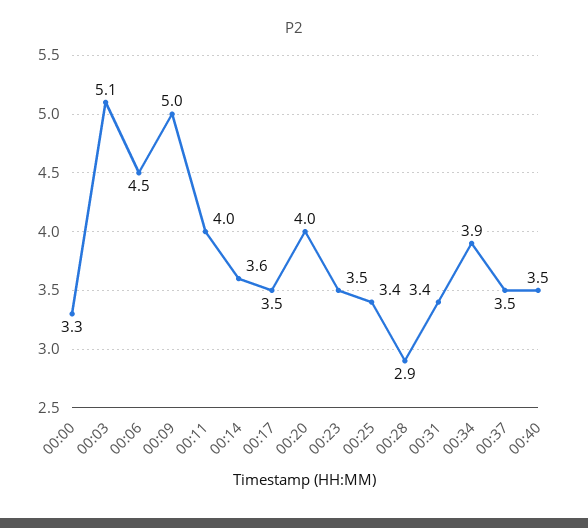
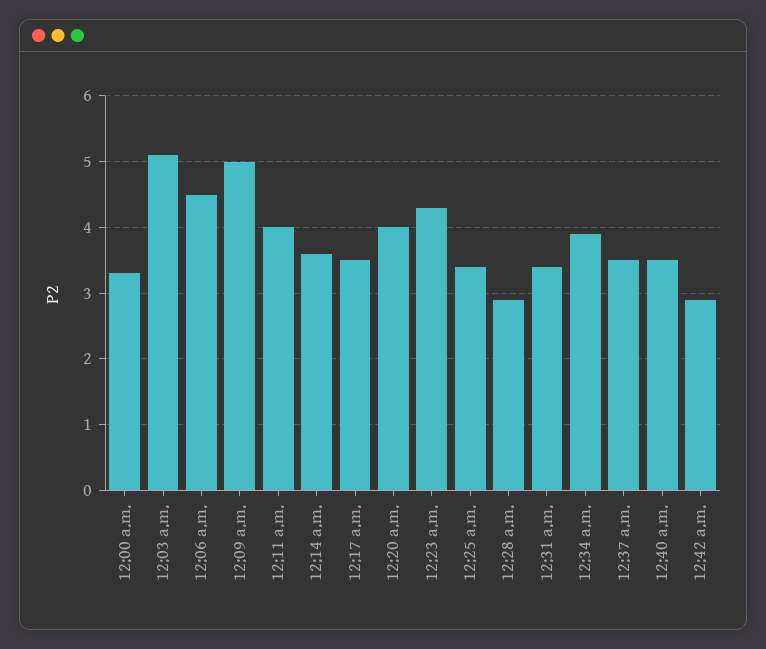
00:23: 3.5 -> 4.3
12:42 a.m.: none -> 2.9

